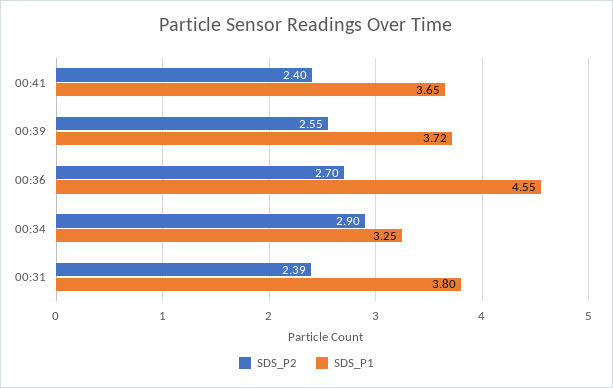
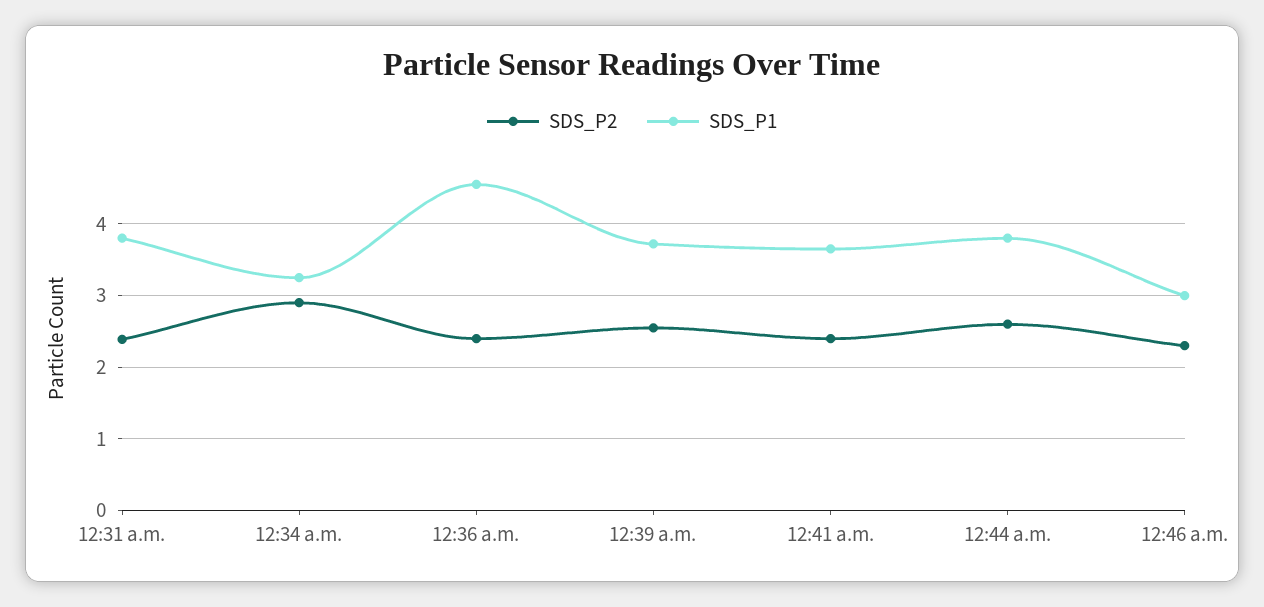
SDS_P2, 00:36: 2.7 -> 2.4
SDS_P2, 12:44 a.m.: none -> 2.6
SDS_P1, 12:44 a.m.: none -> 3.8
SDS_P2, 12:46 a.m.: none -> 2.3
SDS_P1, 12:46 a.m.: none -> 3

